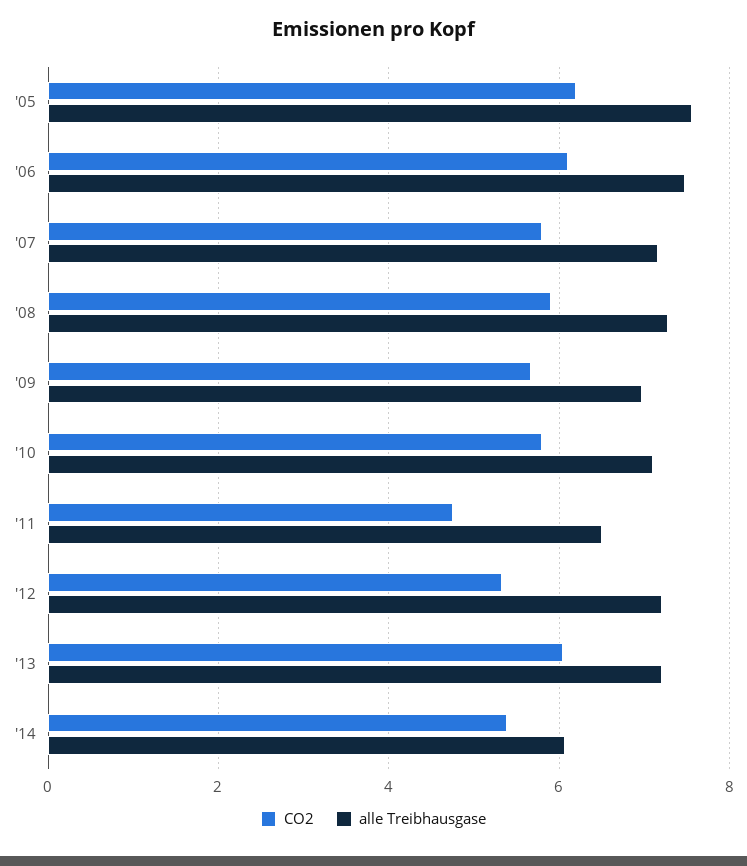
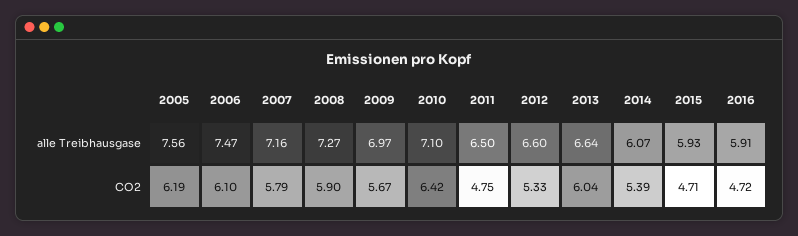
CO2, '10: 5.8 -> 6.42
alle Treibhausgase, '12: 7.2 -> 6.6
alle Treibhausgase, '13: 7.2 -> 6.64
alle Treibhausgase, 2015: none -> 5.93
alle Treibhausgase, 2016: none -> 5.91
CO2, 2015: none -> 4.71
CO2, 2016: none -> 4.72

